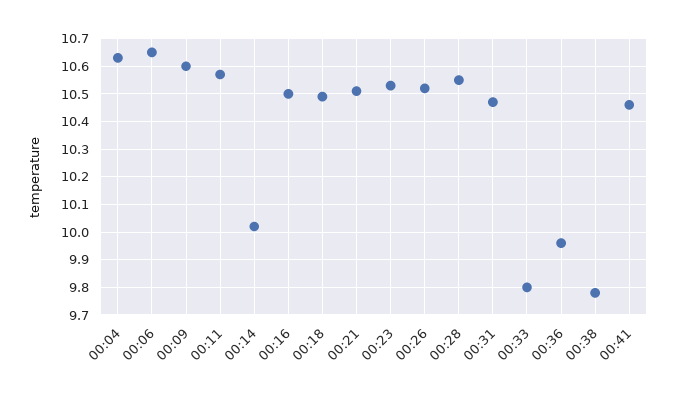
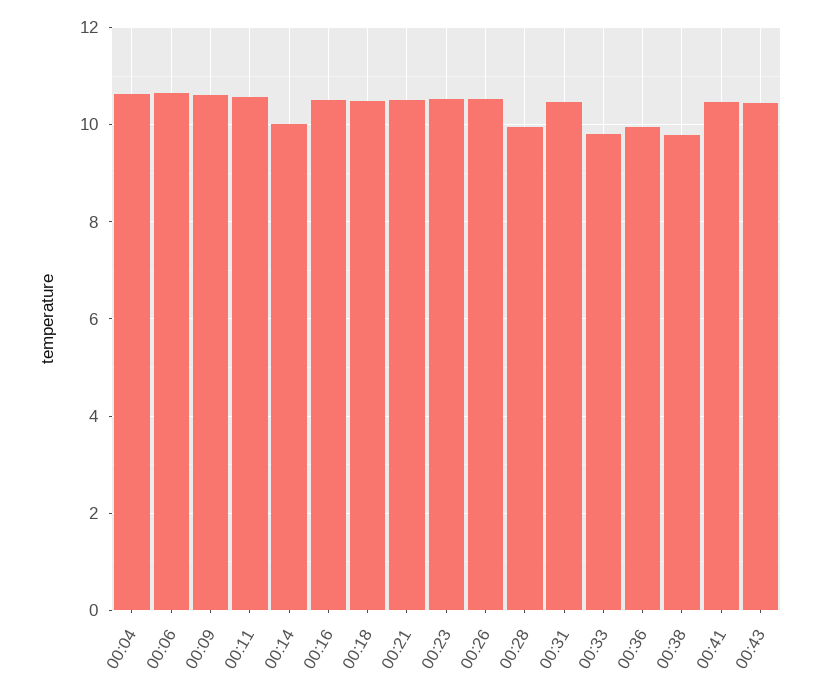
00:28: 10.55 -> 10
00:43: none -> 10.4

